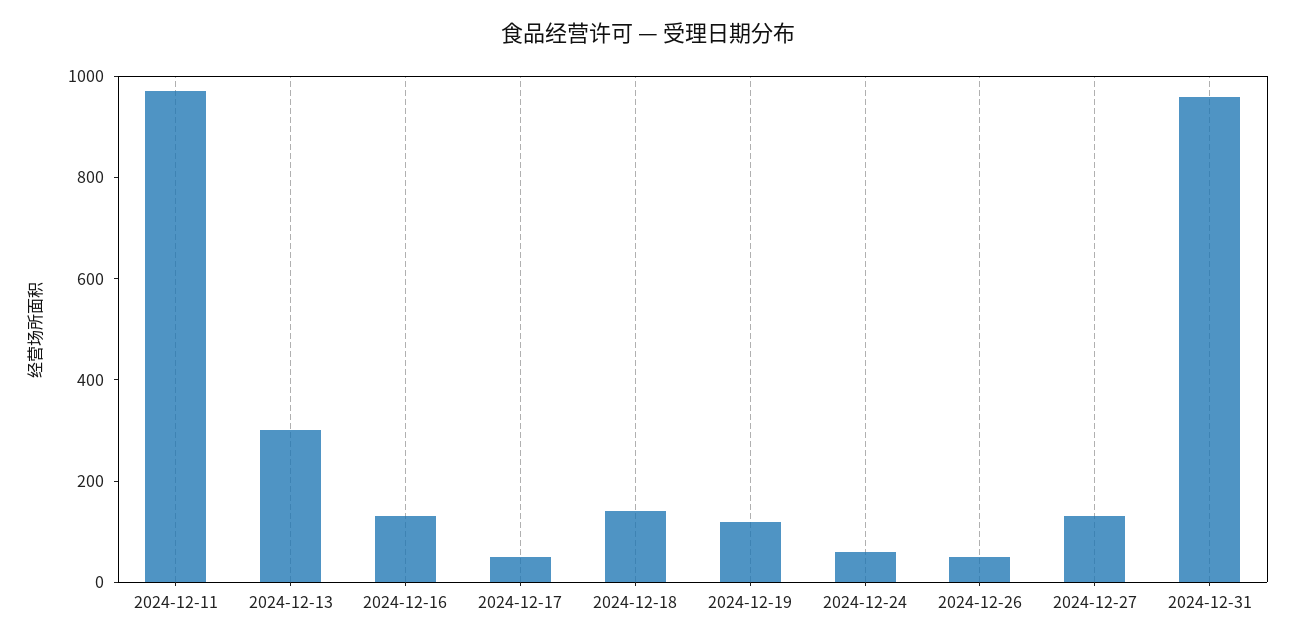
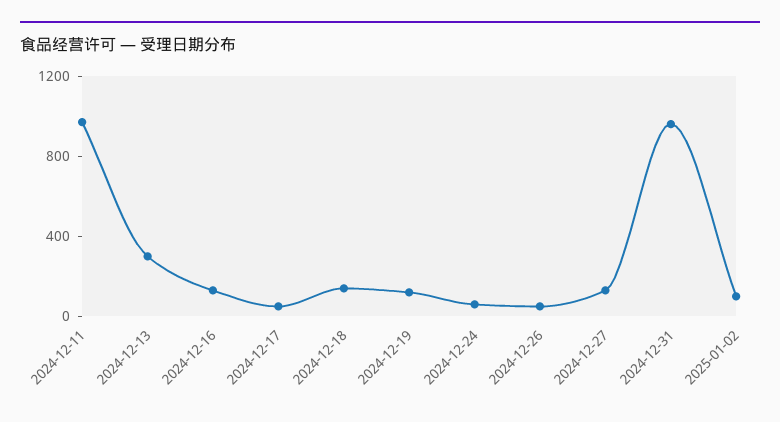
2025-01-02: none -> 100

